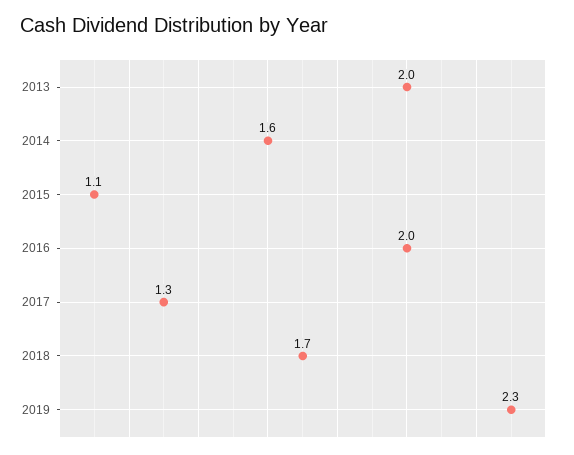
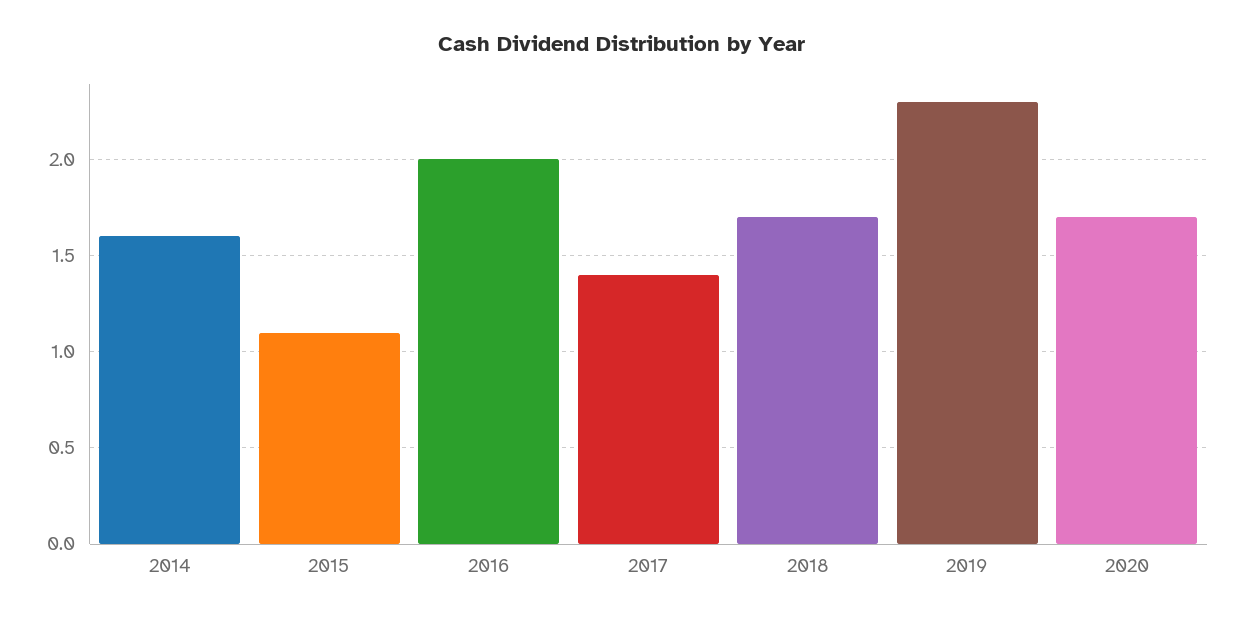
2013: 2 -> none
2017: 1.3 -> 1.4
2020: none -> 1.7

